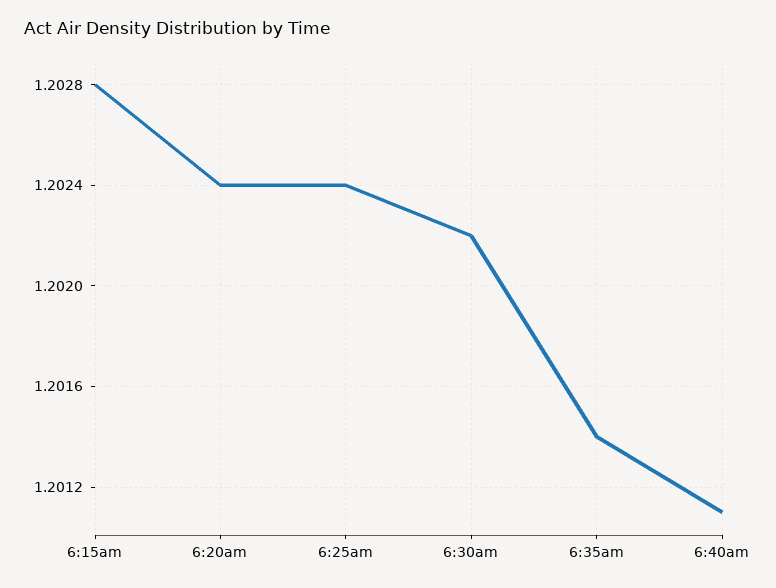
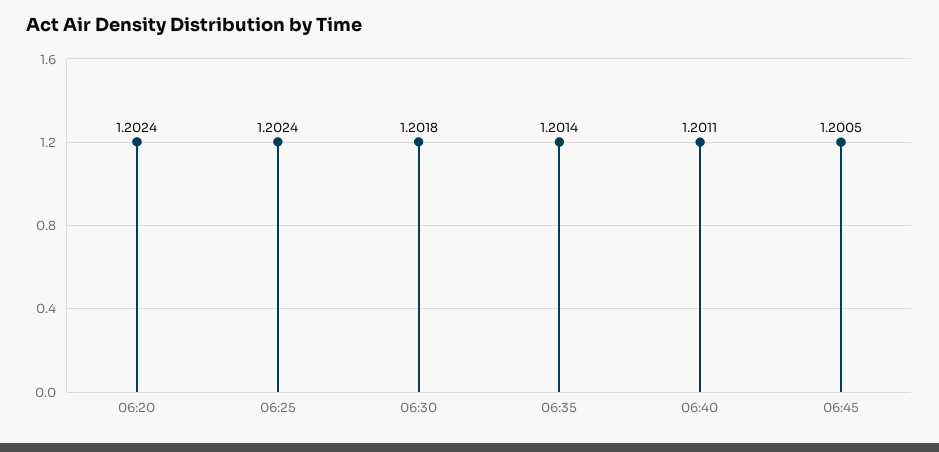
6:15am: 1.2028 -> none
6:30am: 1.2022 -> 1.2018
06:45: none -> 1.2005

